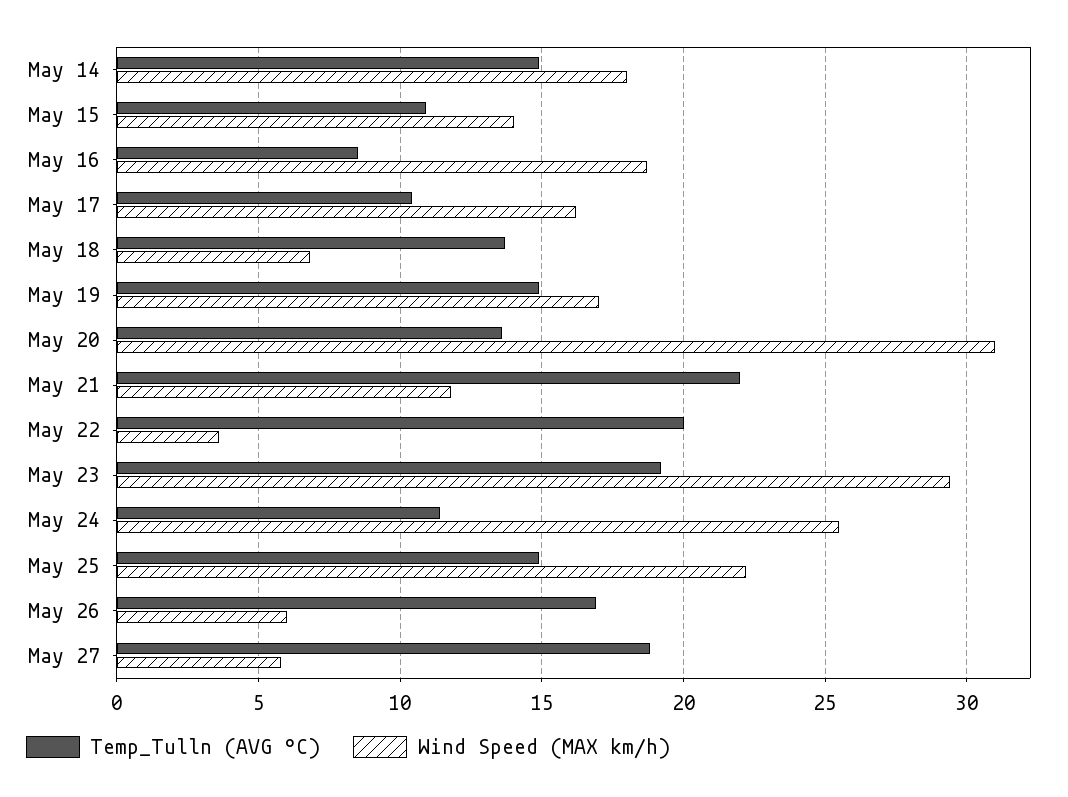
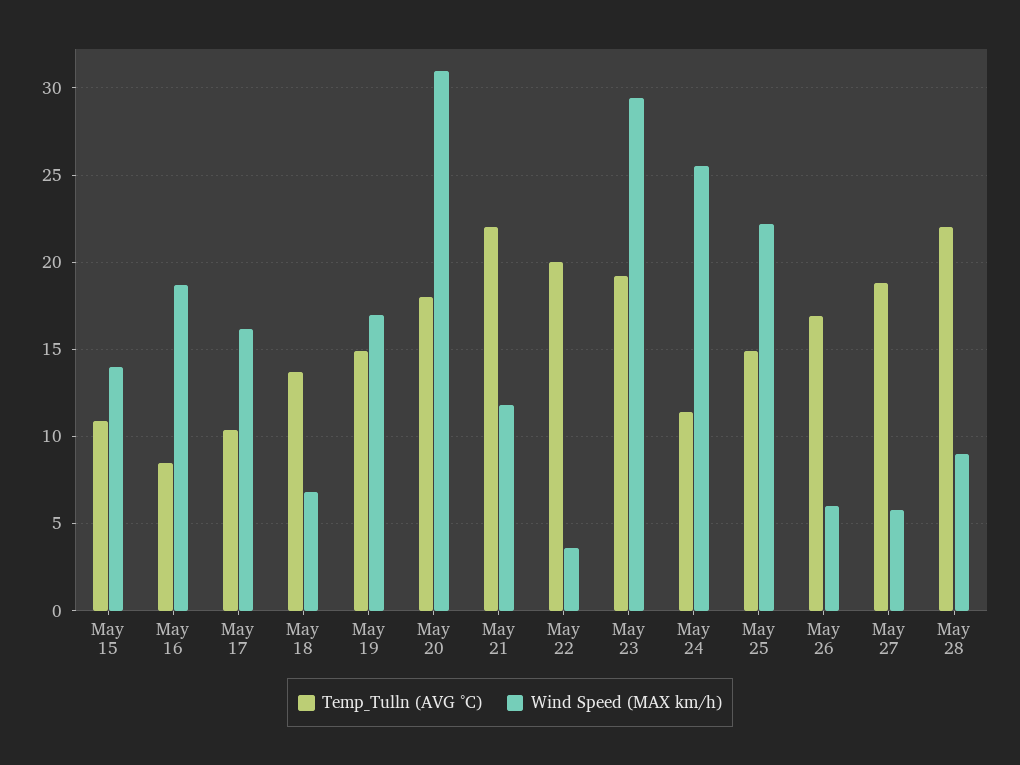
Temp_Tulln (AVG °C), May 14: 15 -> none
Wind Speed (MAX km/h), May 14: 18 -> none
Temp_Tulln (AVG °C), May 20: 13.5 -> 18
Temp_Tulln (AVG °C), May 28: none -> 22
Wind Speed (MAX km/h), May 28: none -> 9

